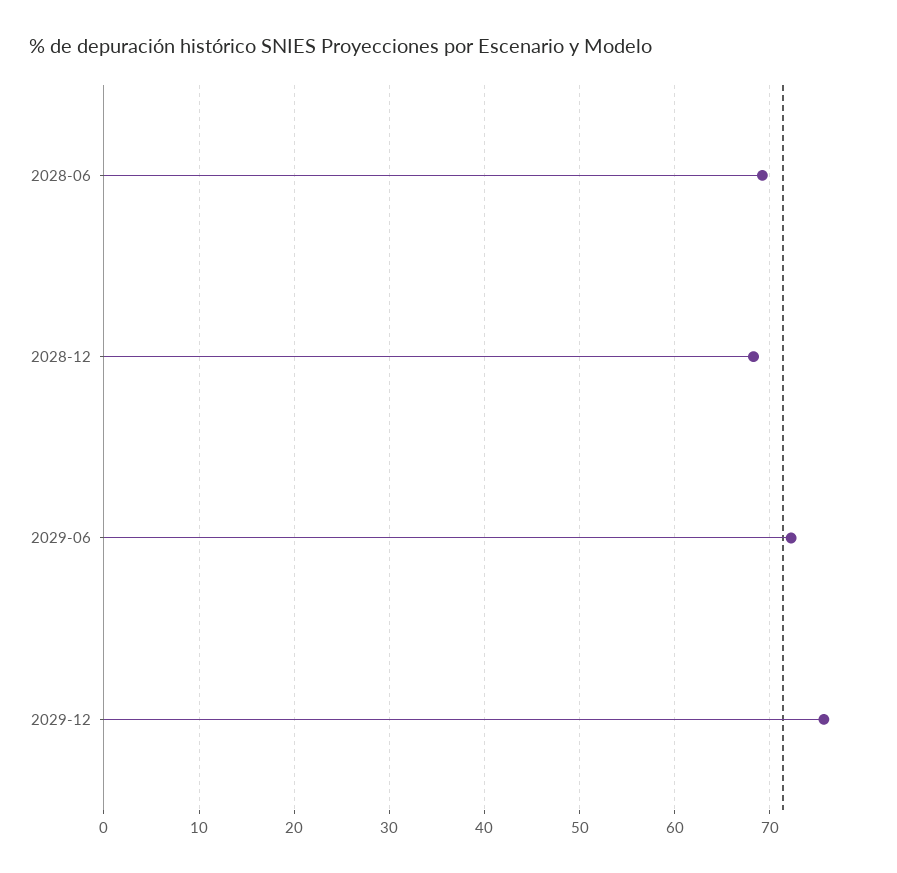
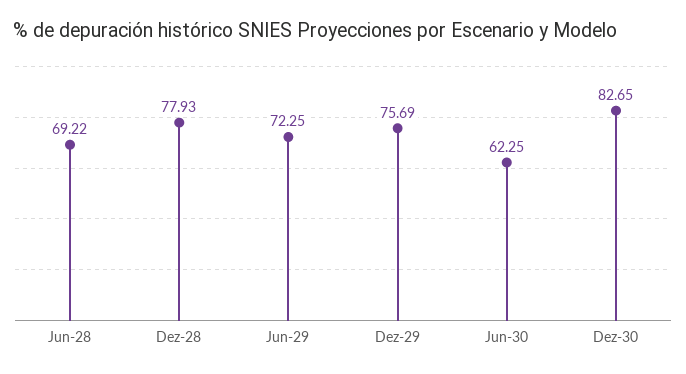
2028-12: 68 -> 77.93
Jun-30: none -> 62.25
Dez-30: none -> 82.65

